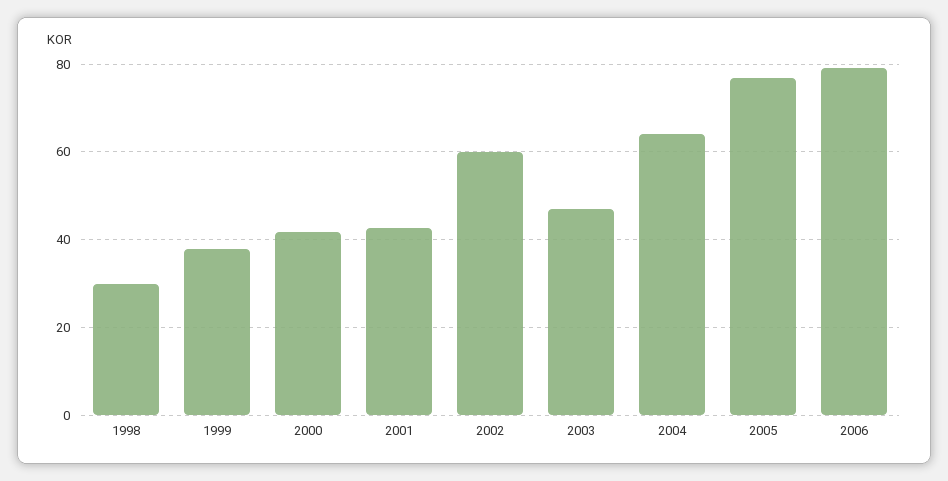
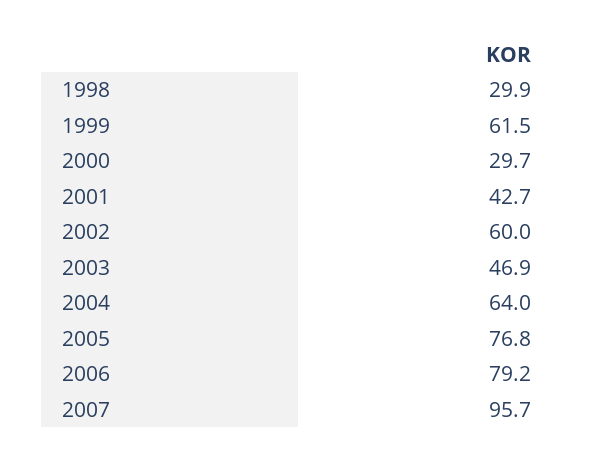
1999: 38 -> 61.5
2000: 42 -> 29.7
2007: none -> 95.7

